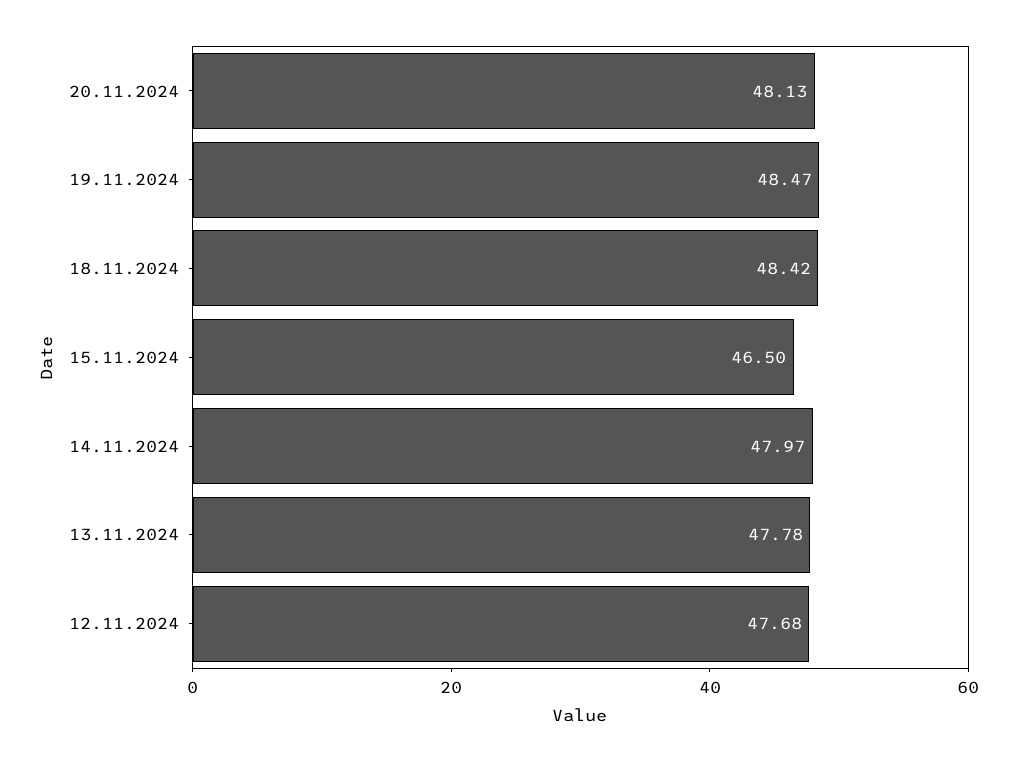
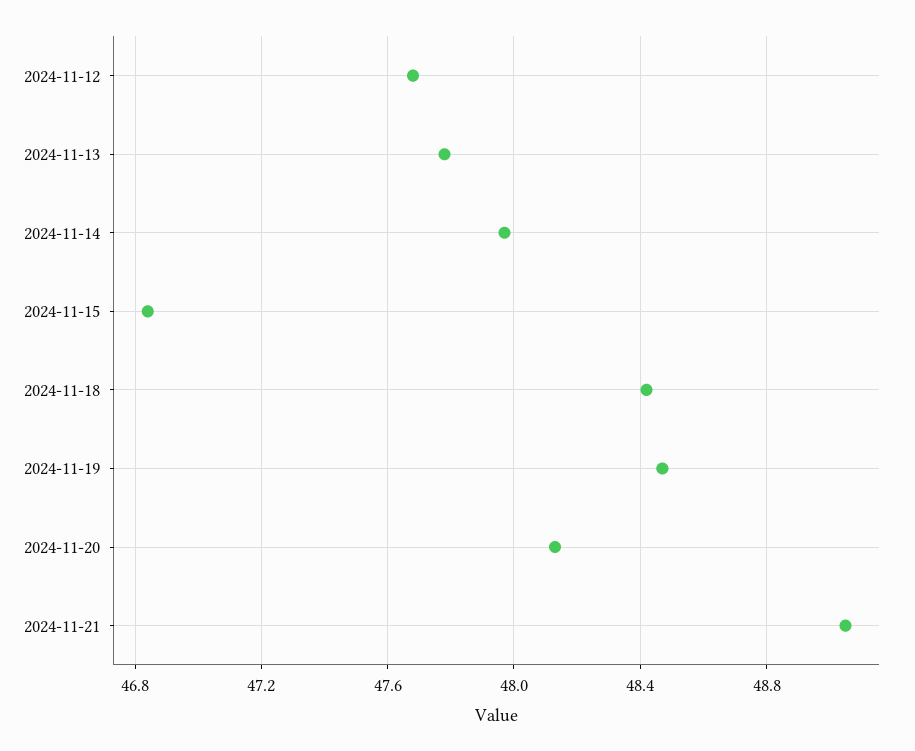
15.11.2024: 46.5 -> 46.85
2024-11-21: none -> 49.05

